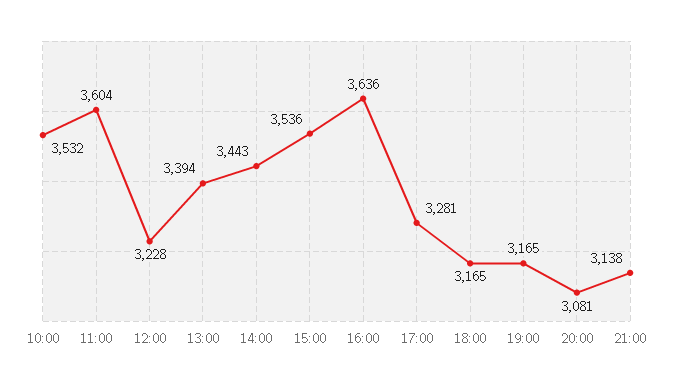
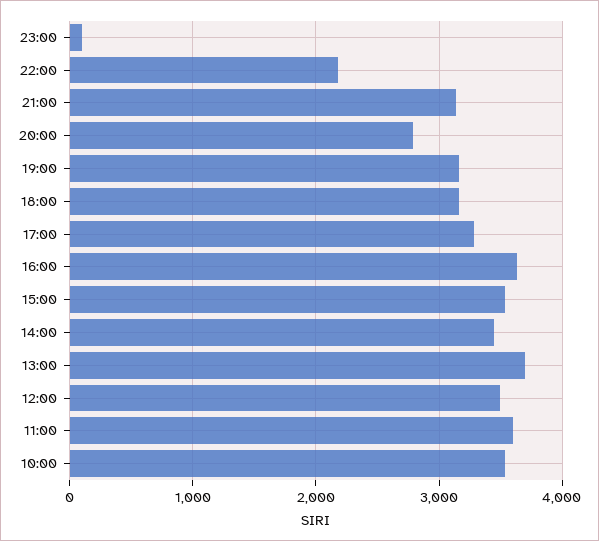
12:00: 3228 -> 3500
13:00: 3394 -> 3700
20:00: 3081 -> 2800
23:00: none -> 100
22:00: none -> 2200

